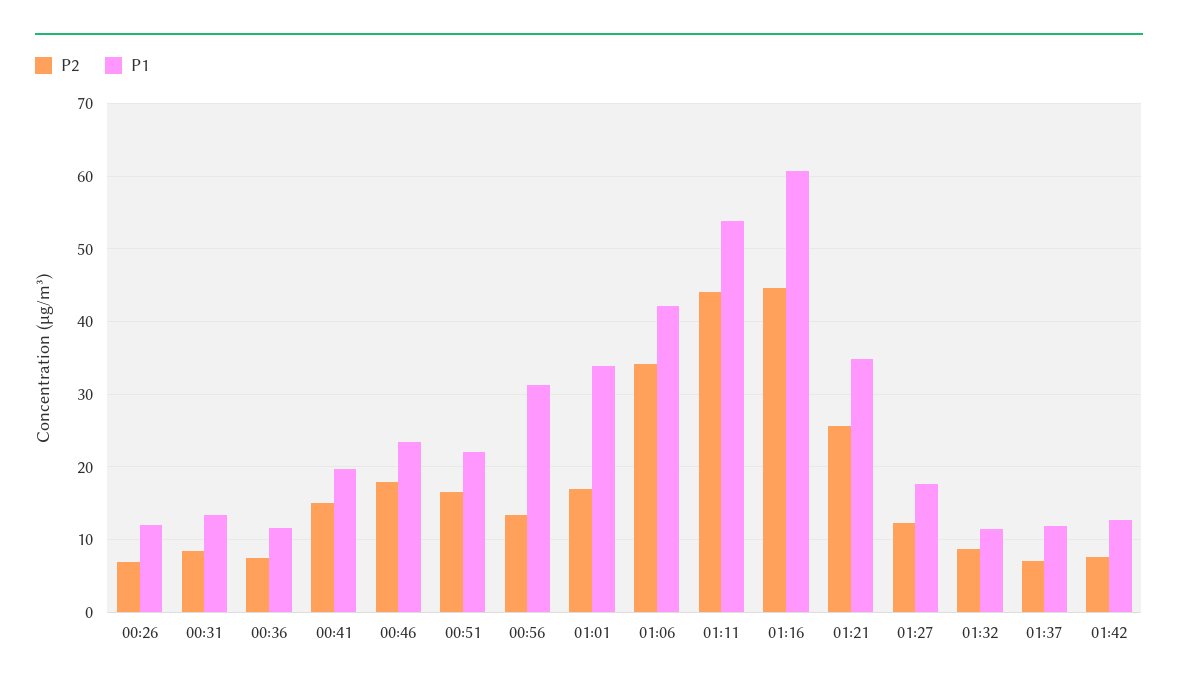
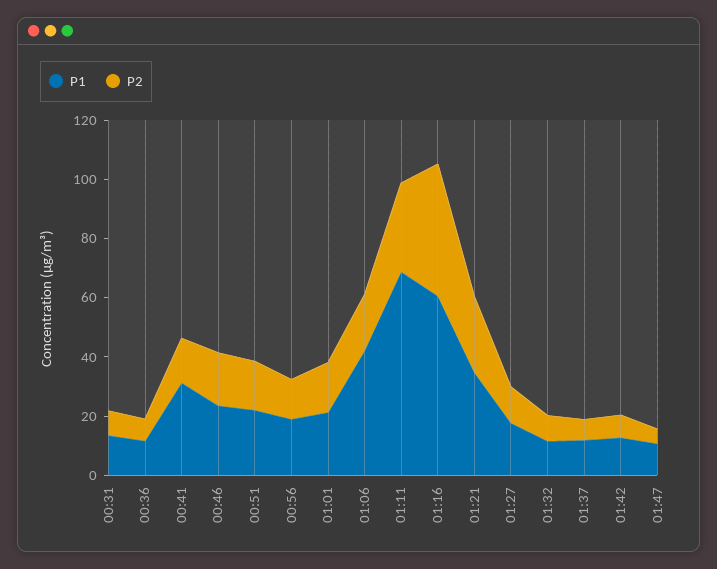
P2, 00:26: 7 -> none
P1, 00:26: 12 -> none
P1, 00:41: 20 -> 30
P1, 00:56: 31 -> 20
P1, 01:01: 34 -> 20
P2, 01:06: 34 -> 20
P2, 01:11: 44 -> 30
P1, 01:11: 54 -> 70
P1, 01:47: none -> 10
P2, 01:47: none -> 5

